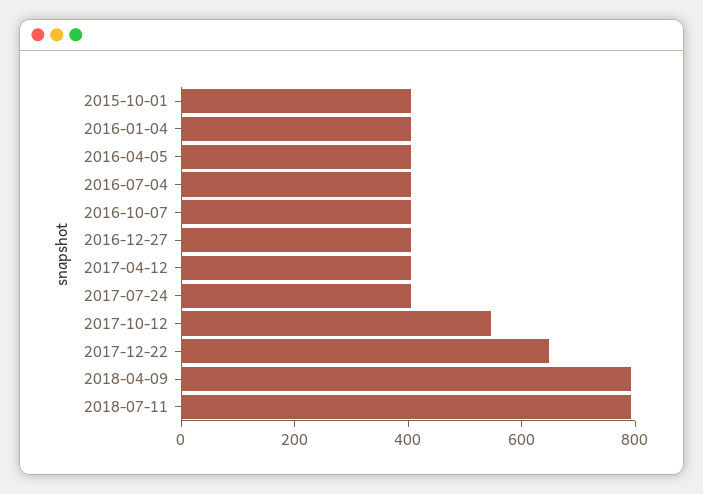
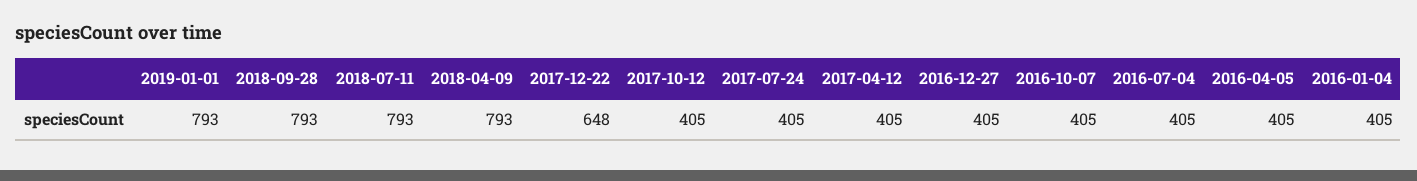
2015-10-01: 400 -> none
2017-10-12: 550 -> 405
2019-01-01: none -> 793
2018-09-28: none -> 793

